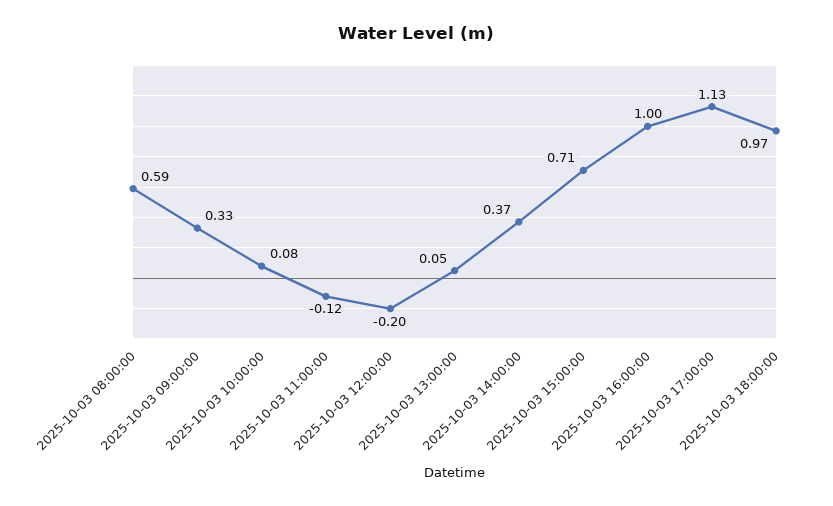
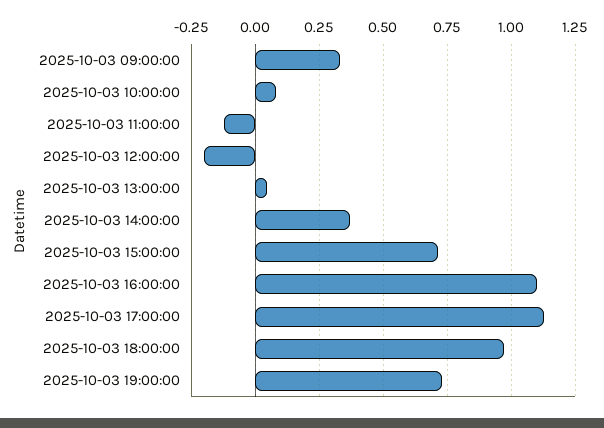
2025-10-03 08:00:00: 0.59 -> none
2025-10-03 16:00:00: 1 -> 1.1
2025-10-03 19:00:00: none -> 0.725

